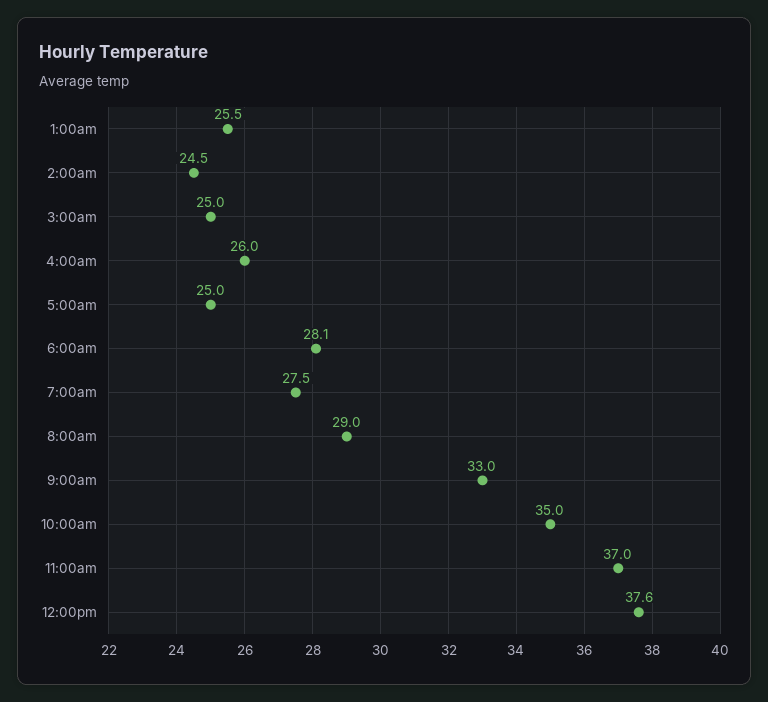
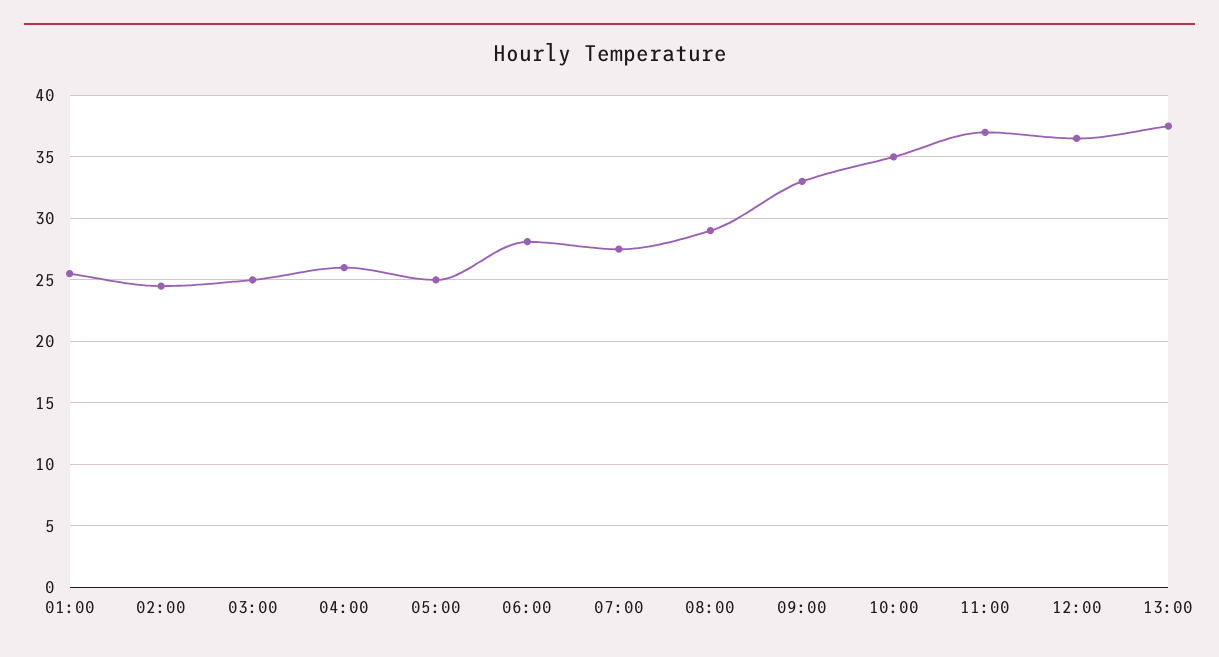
12:00pm: 37.6 -> 36.5
13:00: none -> 37.5

